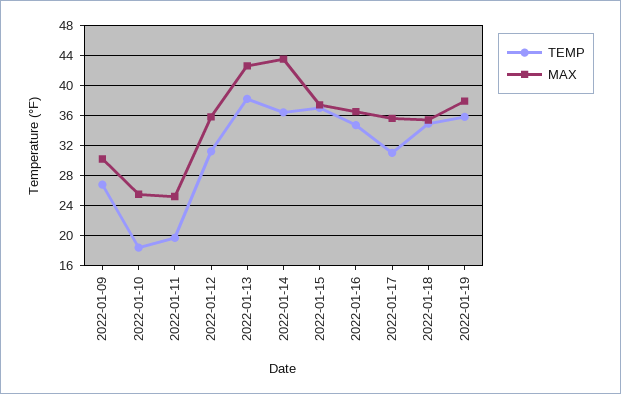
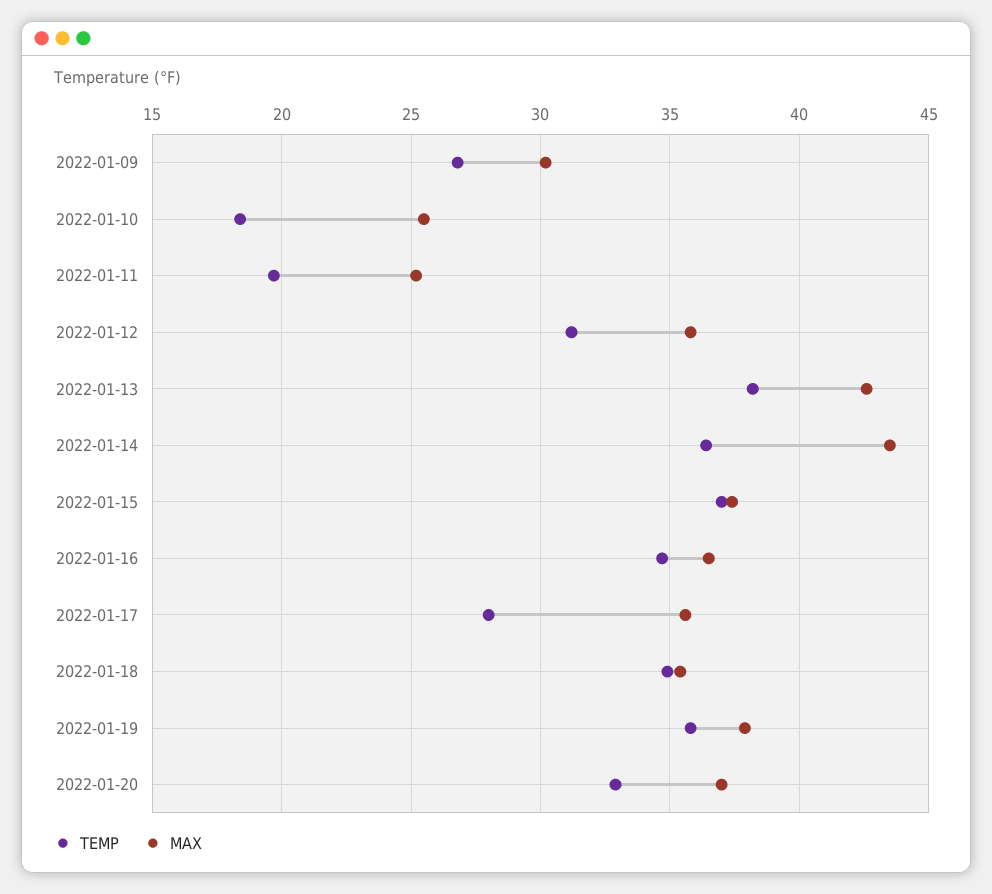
TEMP, 2022-01-17: 31 -> 28
TEMP, 2022-01-20: none -> 33
MAX, 2022-01-20: none -> 37

